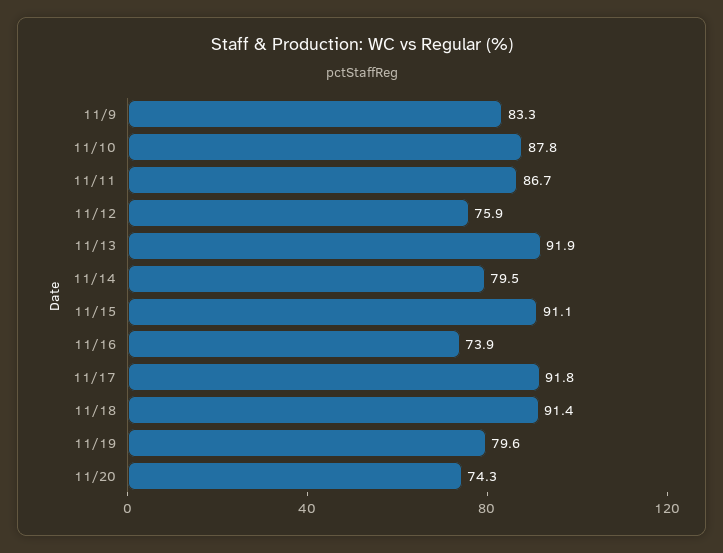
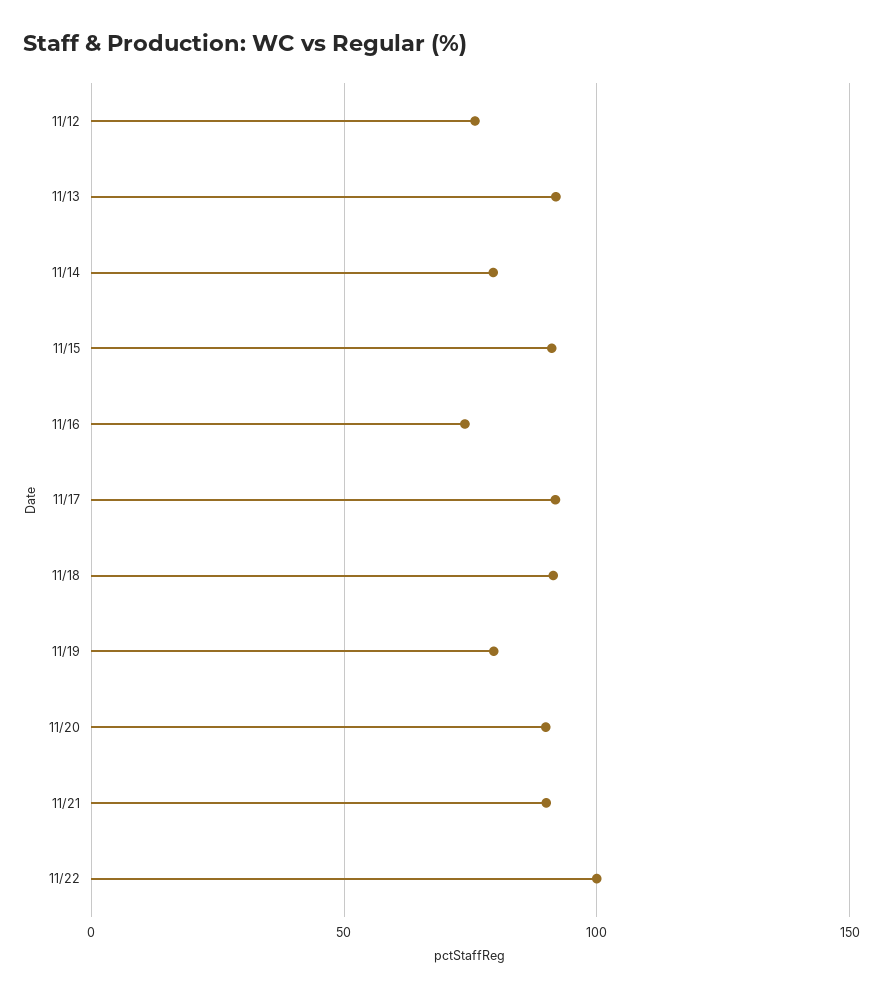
11/9: 83.3 -> none
11/10: 87.8 -> none
11/11: 86.7 -> none
11/20: 74.3 -> 90
11/21: none -> 90
11/22: none -> 100

